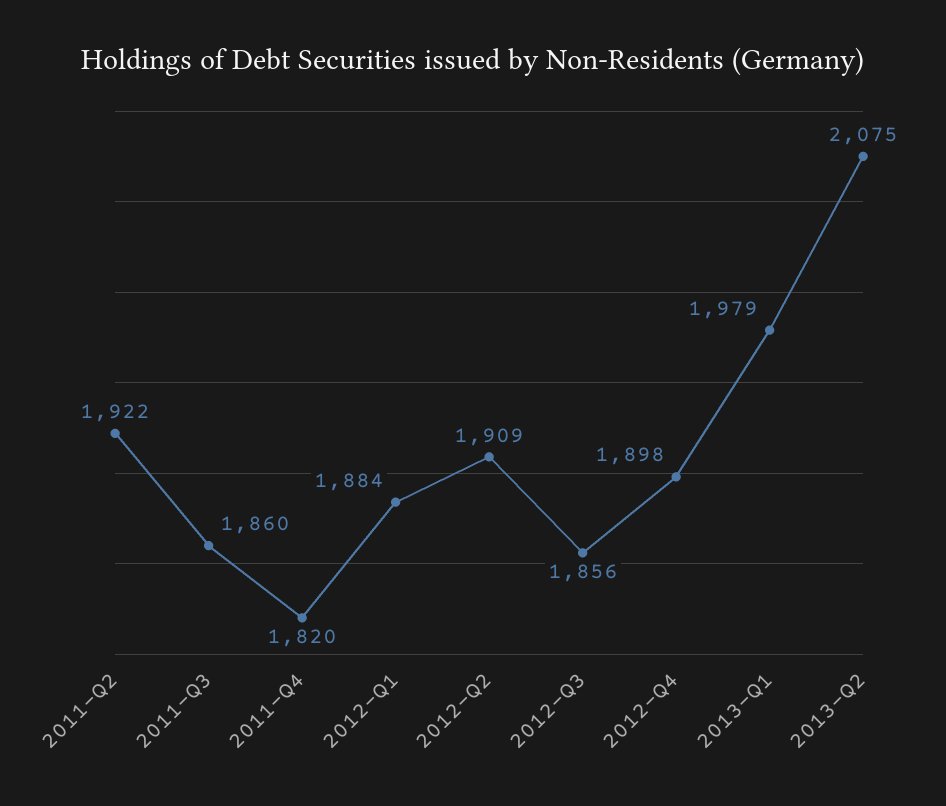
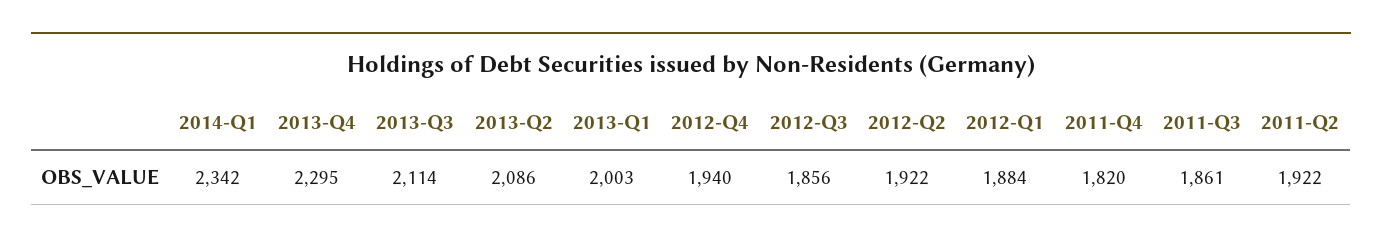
2011-Q3: 1860 -> 1861
2012-Q2: 1909 -> 1922
2012-Q4: 1898 -> 1940
2013-Q1: 1979 -> 2003
2013-Q2: 2075 -> 2086
2014-Q1: none -> 2342
2013-Q4: none -> 2295
2013-Q3: none -> 2114

